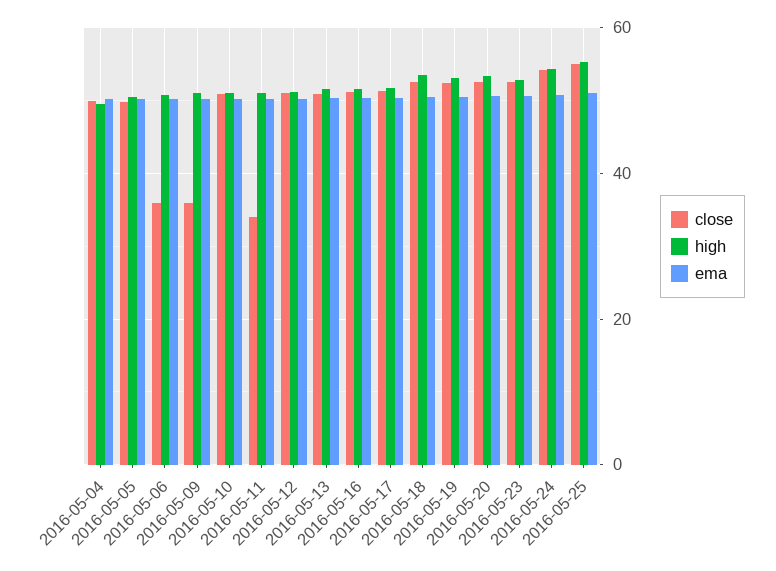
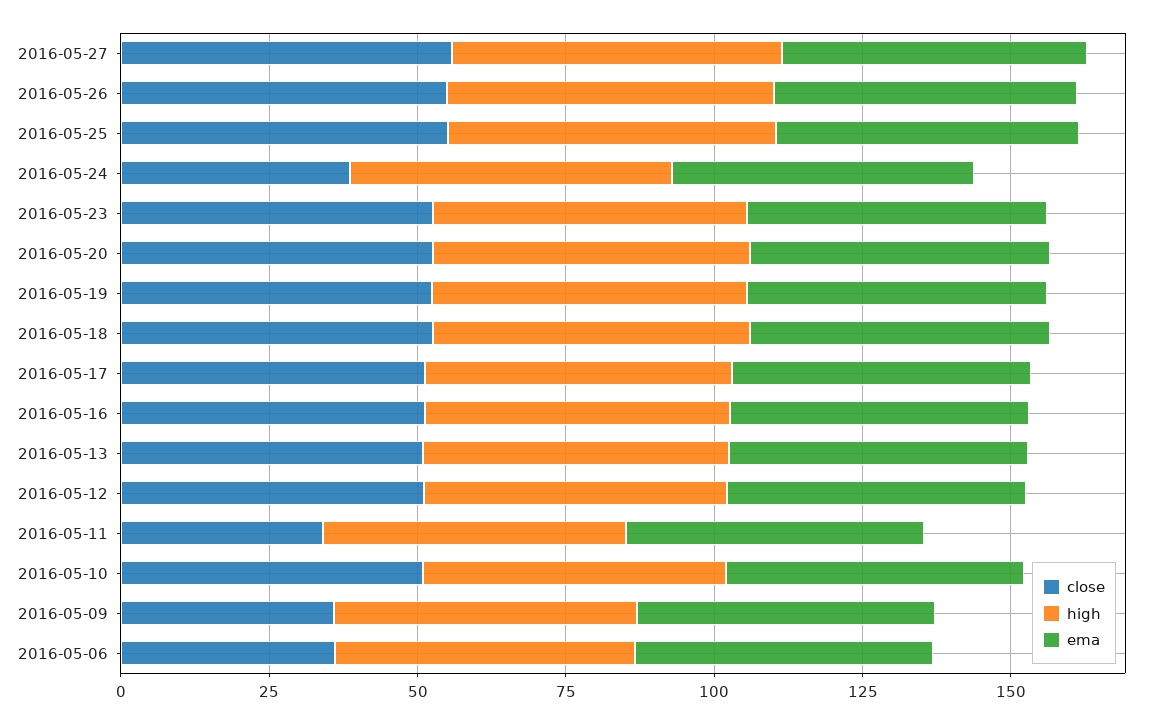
close, 2016-05-04: 50 -> none
high, 2016-05-04: 50 -> none
ema, 2016-05-04: 50 -> none
close, 2016-05-05: 50 -> none
high, 2016-05-05: 50 -> none
ema, 2016-05-05: 50 -> none
close, 2016-05-24: 54 -> 40
close, 2016-05-27: none -> 55
high, 2016-05-27: none -> 55
ema, 2016-05-27: none -> 50
close, 2016-05-26: none -> 55
high, 2016-05-26: none -> 55
ema, 2016-05-26: none -> 50

